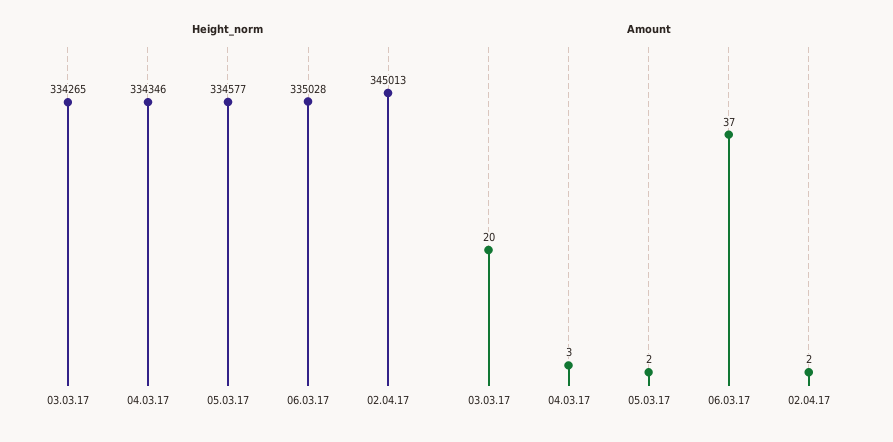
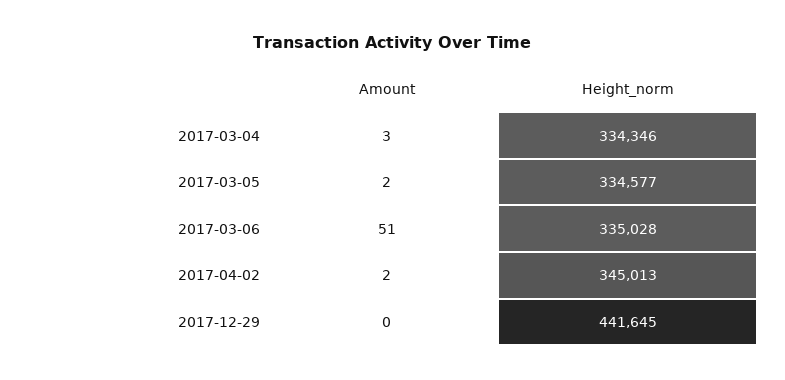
Height_norm, 03.03.17: 334265 -> none
Amount, 03.03.17: 20 -> none
Amount, 06.03.17: 37 -> 51
Amount, 2017-12-29: none -> 0
Height_norm, 2017-12-29: none -> 441645

